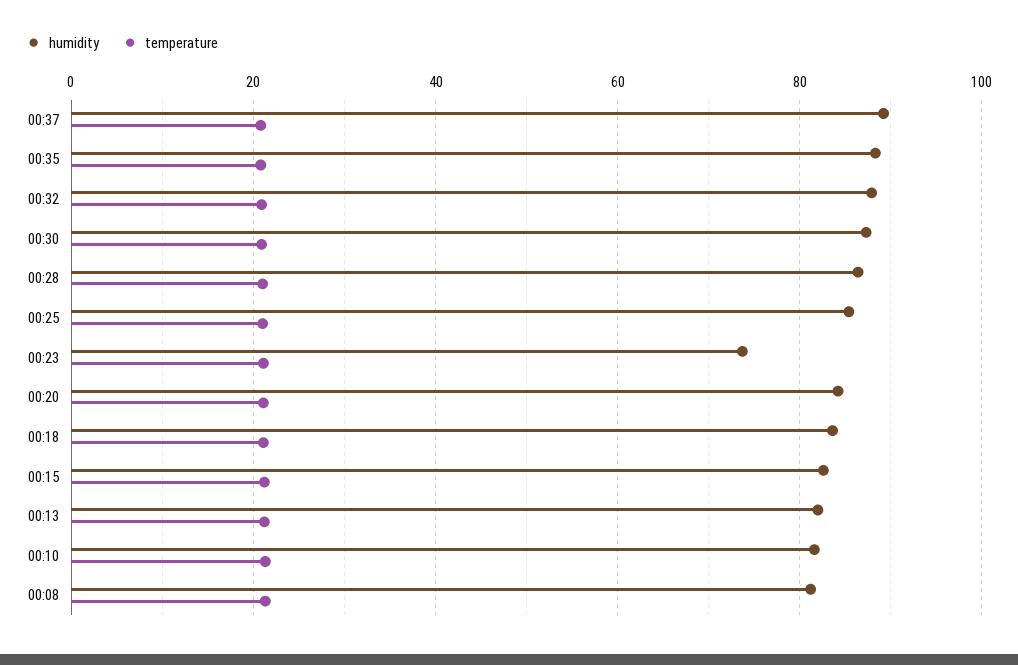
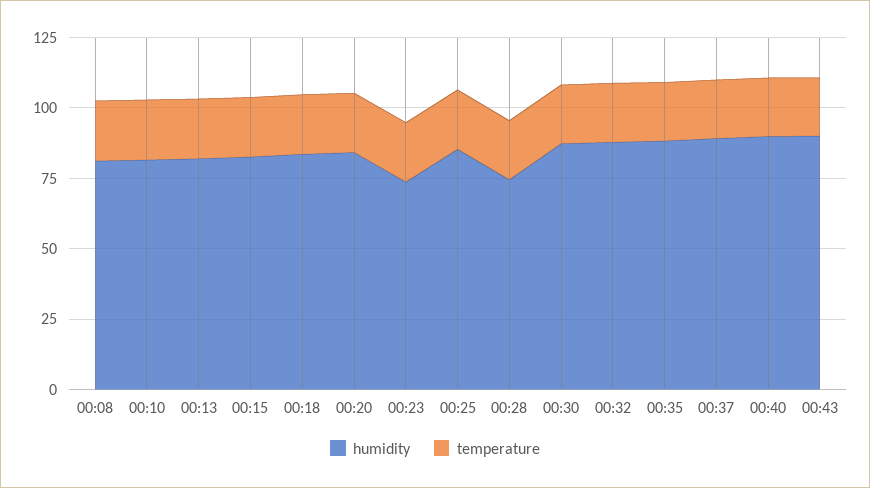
humidity, 00:28: 86 -> 75
humidity, 00:40: none -> 90
temperature, 00:40: none -> 20
humidity, 00:43: none -> 90
temperature, 00:43: none -> 20

